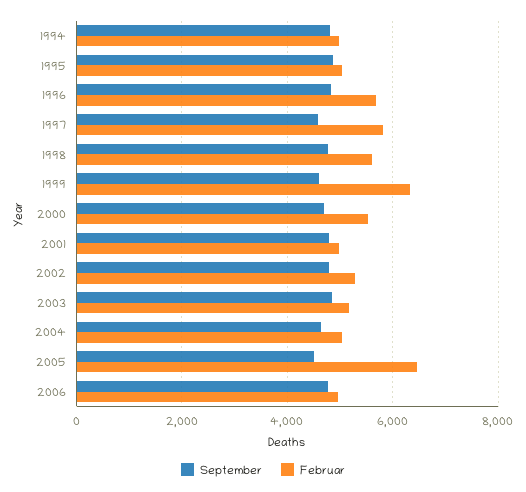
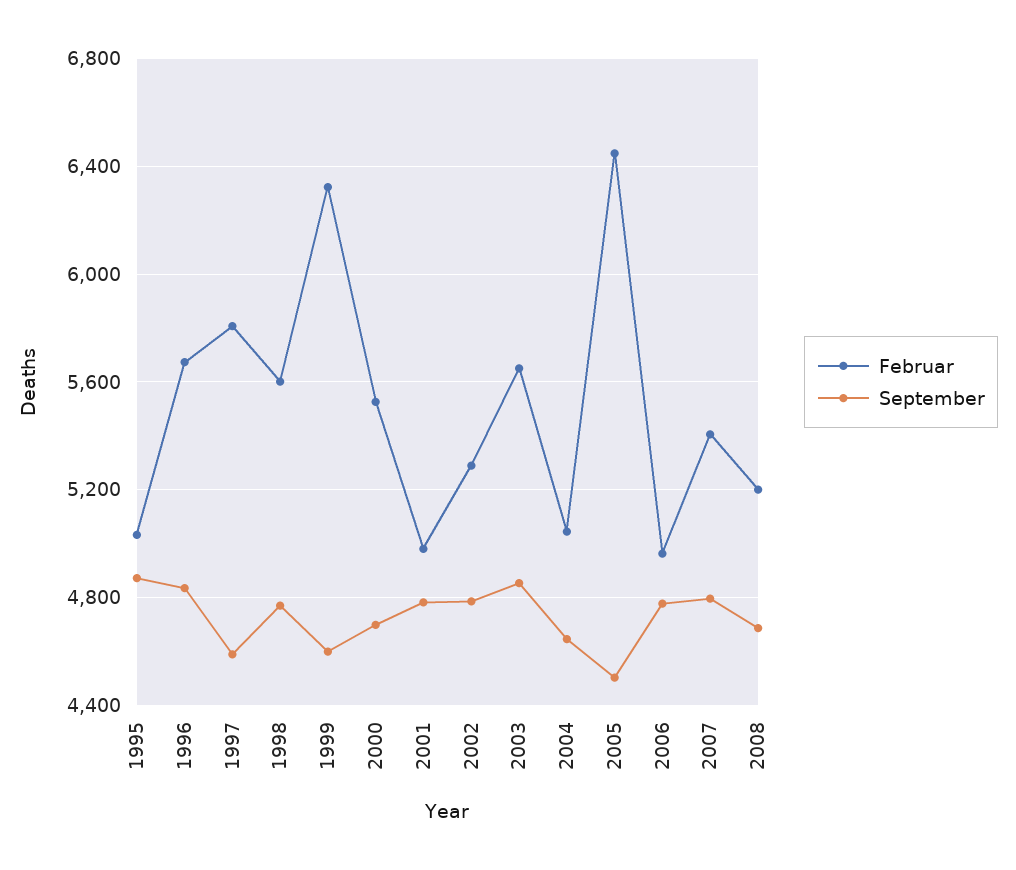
September, 1994: 4800 -> none
Februar, 1994: 5000 -> none
Februar, 2003: 5200 -> 5650
Februar, 2007: none -> 5400
September, 2007: none -> 4800
Februar, 2008: none -> 5200
September, 2008: none -> 4700

